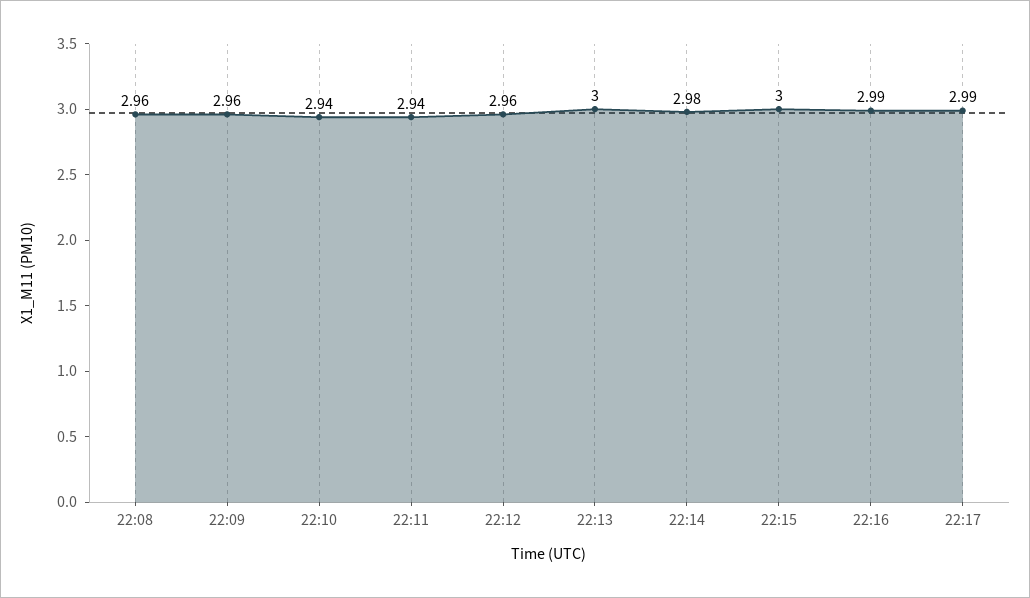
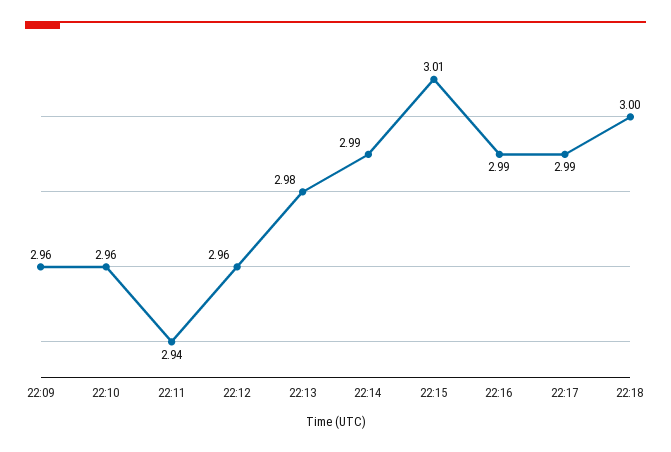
22:08: 2.96 -> none
22:10: 2.94 -> 2.96
22:13: 3 -> 2.98
22:14: 2.98 -> 2.99
22:15: 3 -> 3.01
22:18: none -> 3

